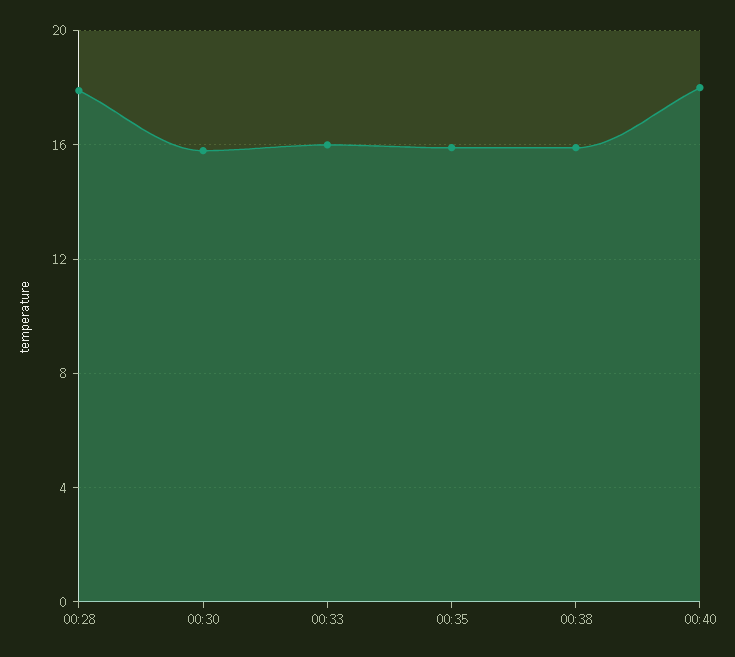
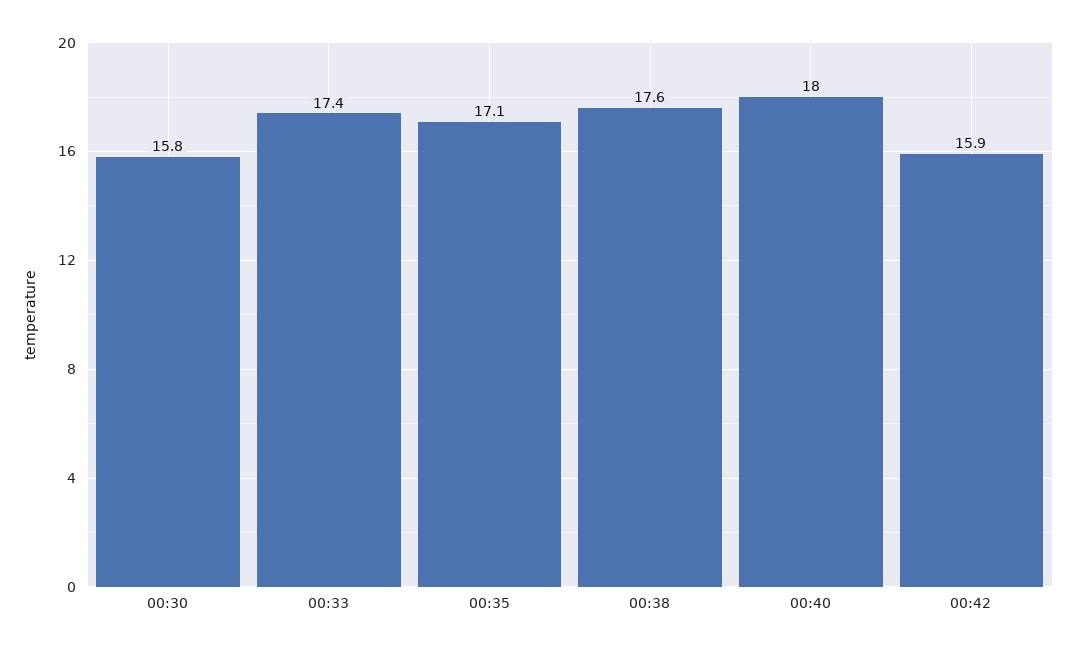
00:28: 18 -> none
00:33: 16 -> 17.4
00:35: 16 -> 17.1
00:38: 16 -> 17.6
00:42: none -> 15.9

